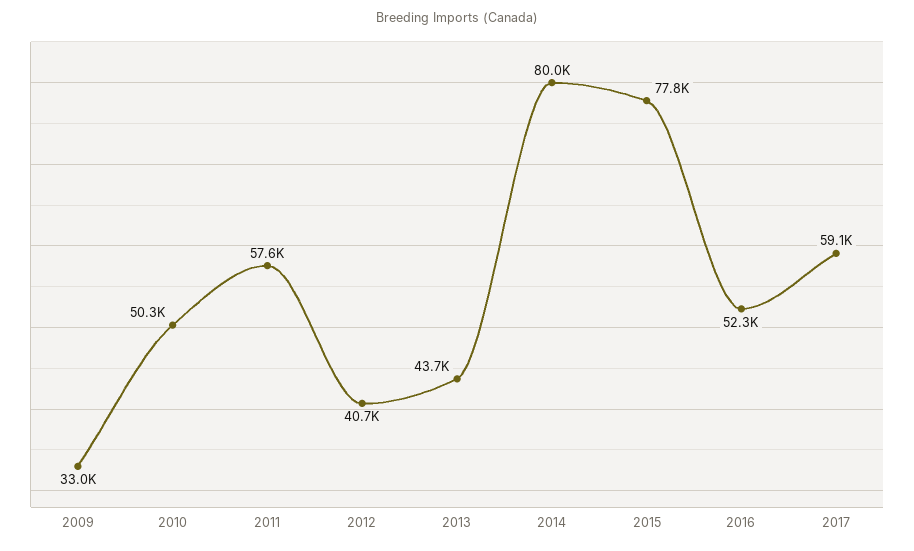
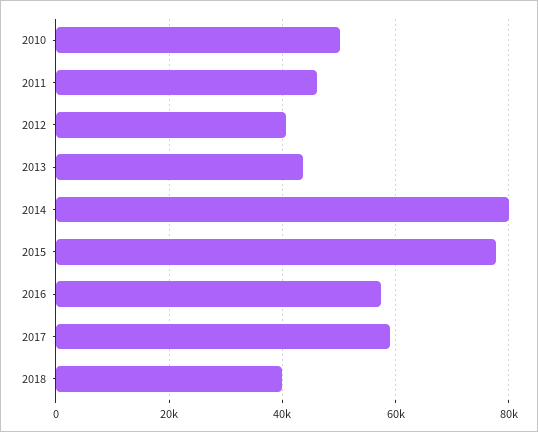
2009: 33000 -> none
2011: 57600 -> 46000
2016: 52300 -> 58000
2018: none -> 40000

